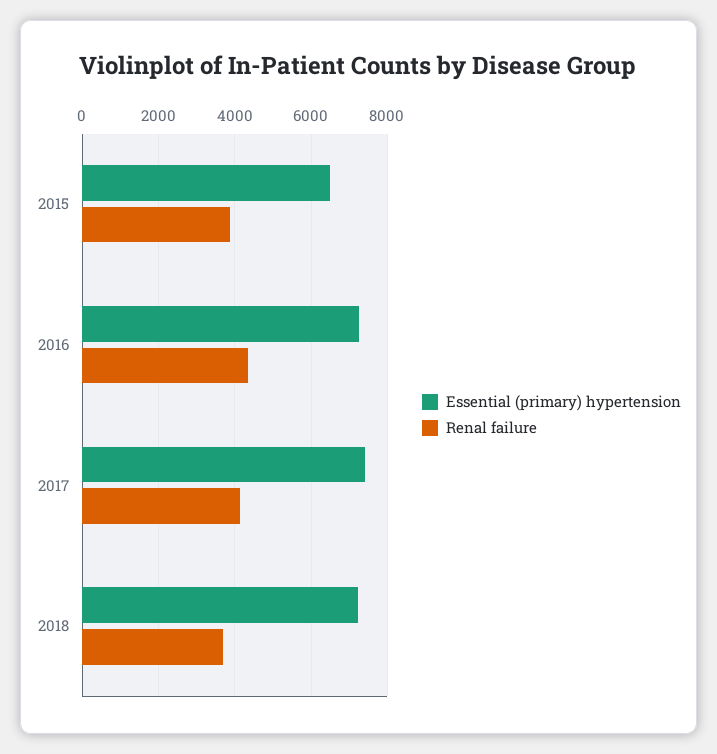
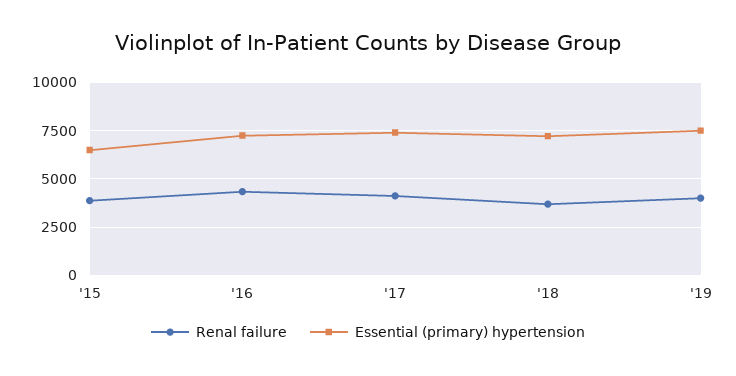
Renal failure, '19: none -> 4000
Essential (primary) hypertension, '19: none -> 7500

